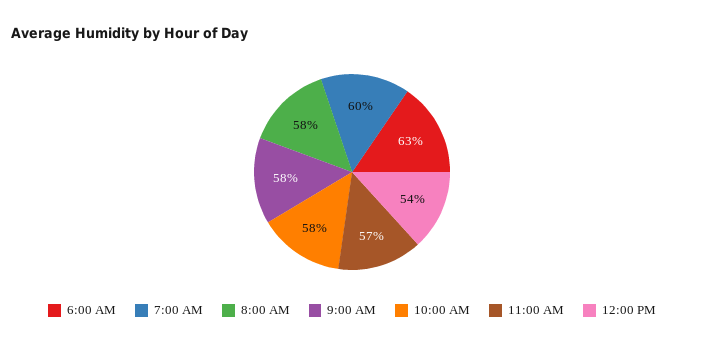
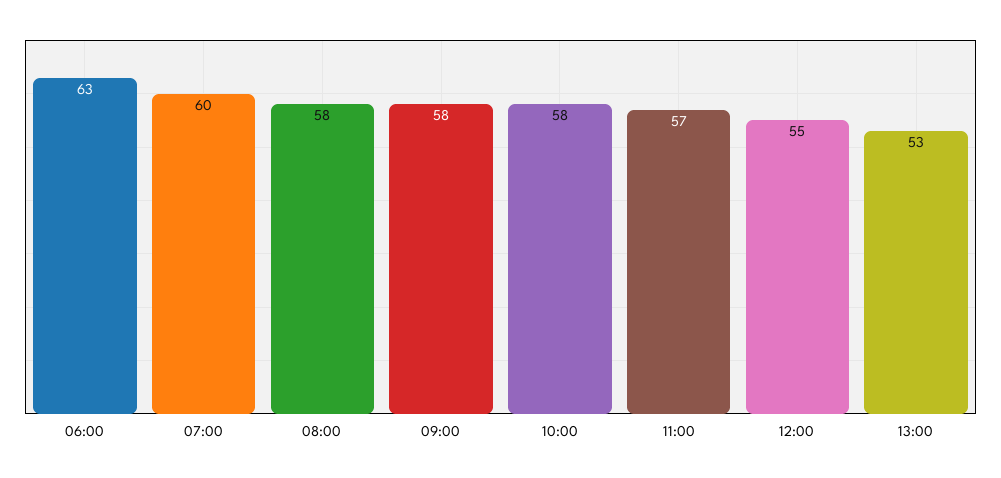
12:00 PM: 54 -> 55
13:00: none -> 53

